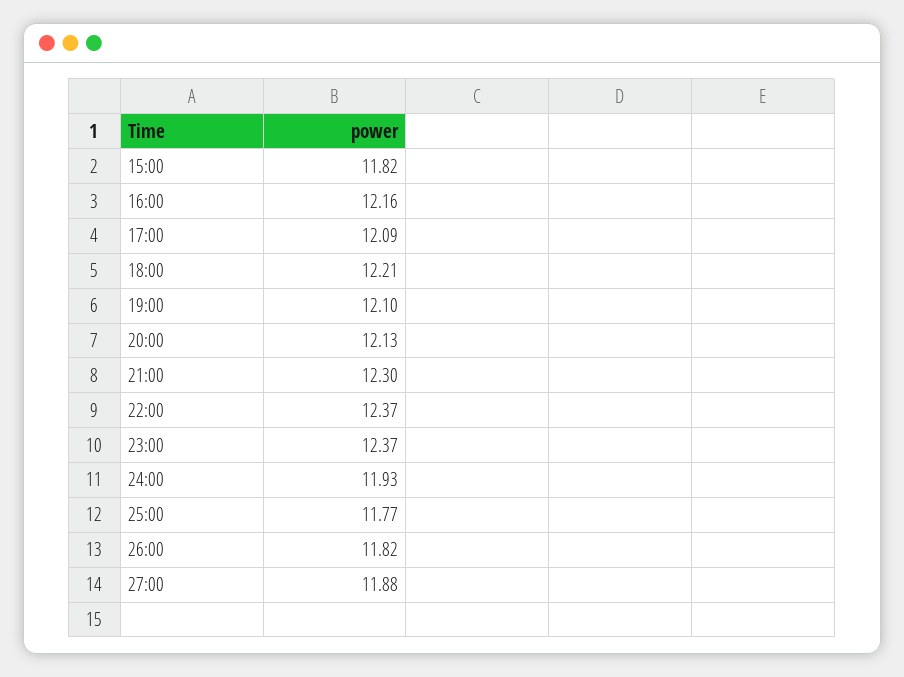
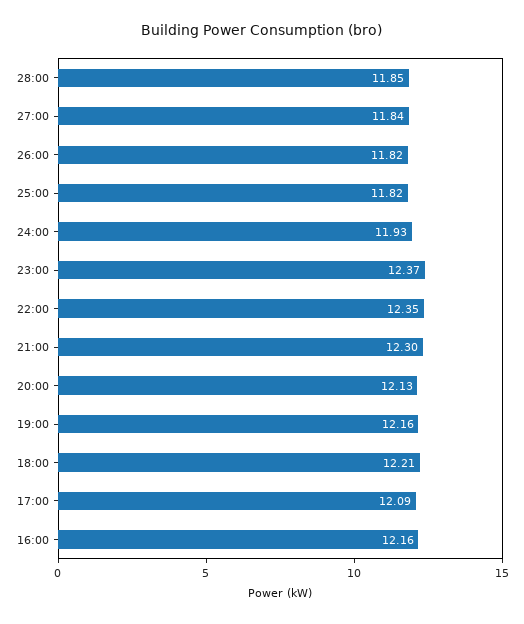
15:00: 11.82 -> none
19:00: 12.1 -> 12.16
22:00: 12.37 -> 12.35
25:00: 11.77 -> 11.82
27:00: 11.88 -> 11.84
28:00: none -> 11.85

